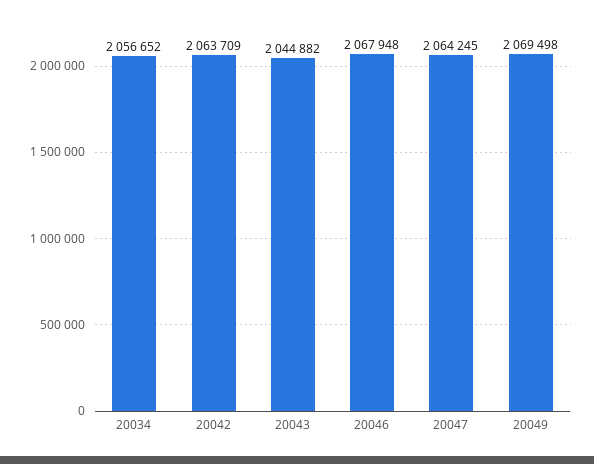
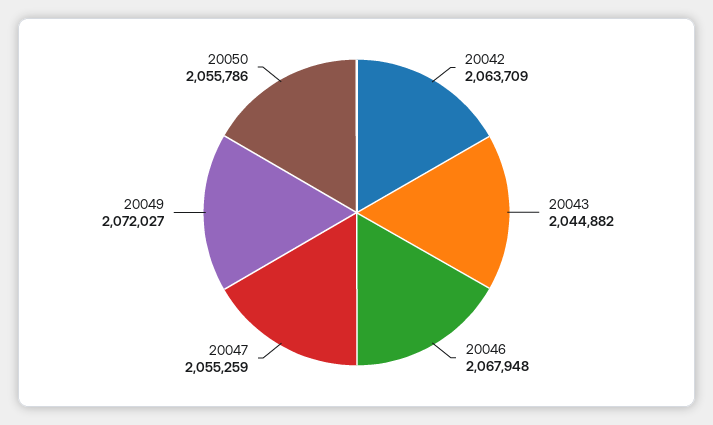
20034: 2056652 -> none
20047: 2064245 -> 2055259
20049: 2069498 -> 2072027
20050: none -> 2055786

